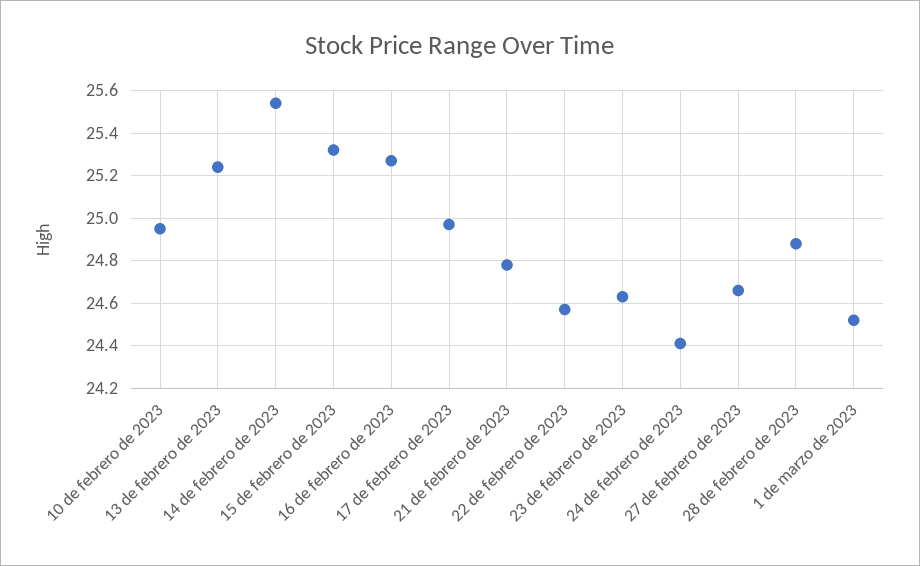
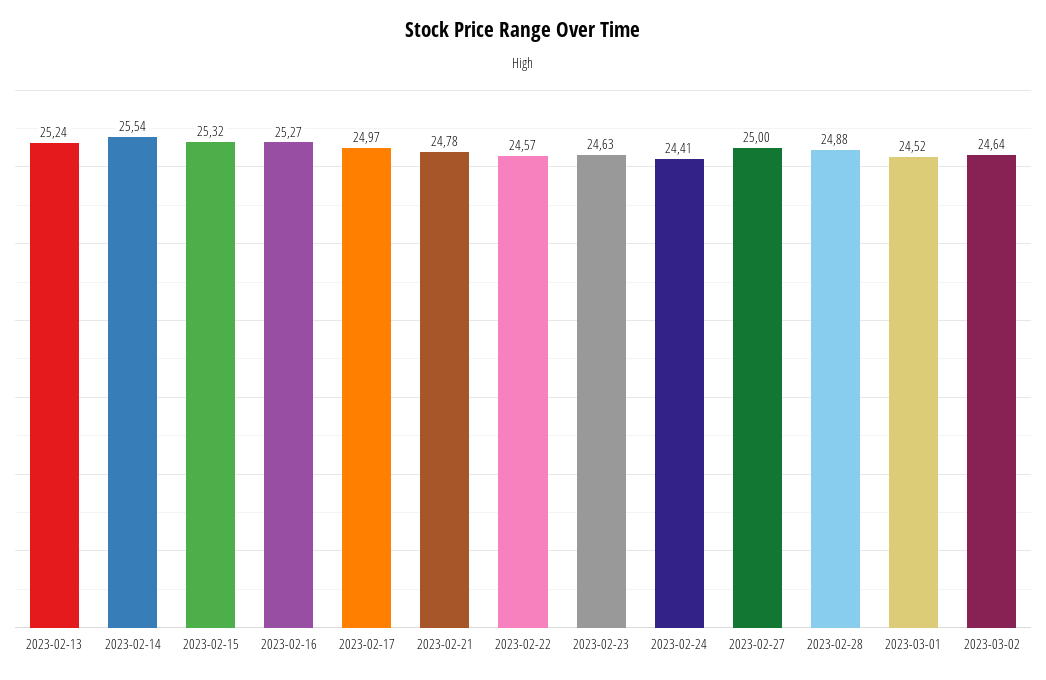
10 de febrero de 2023: 24.95 -> none
27 de febrero de 2023: 24.65 -> 25
2023-03-02: none -> 24.64

